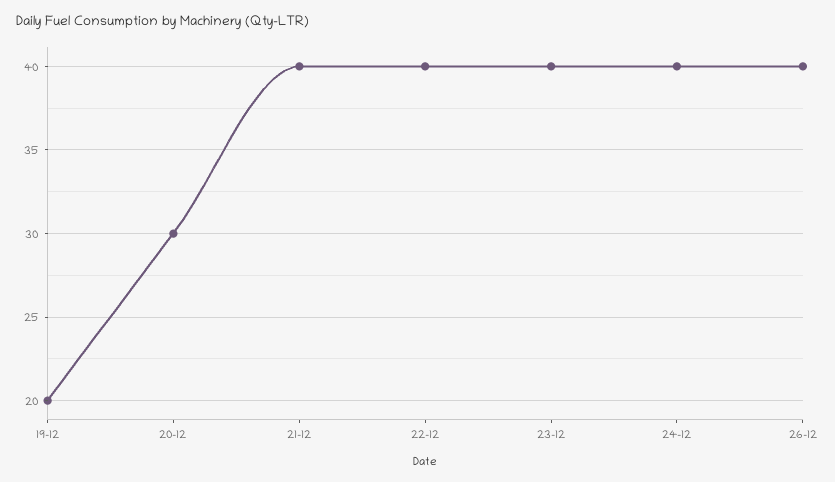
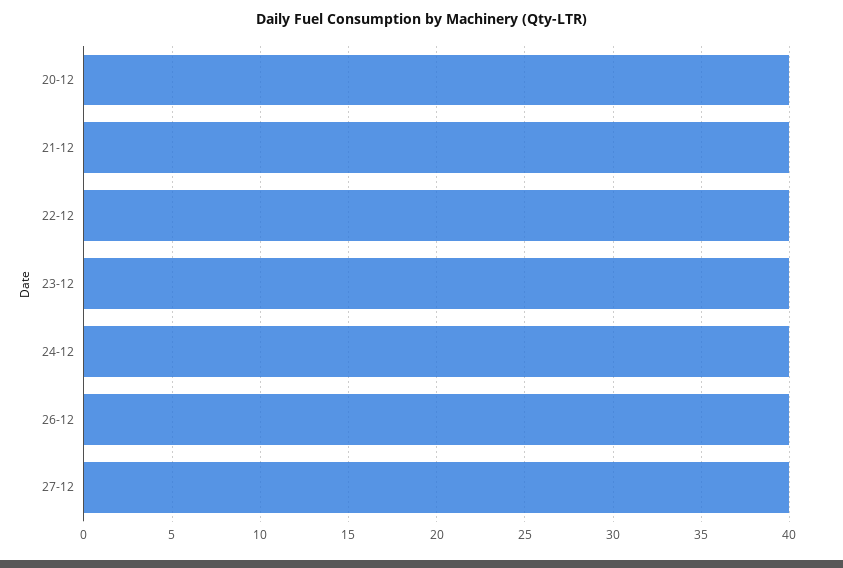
19-12: 20 -> none
20-12: 30 -> 40
27-12: none -> 40

